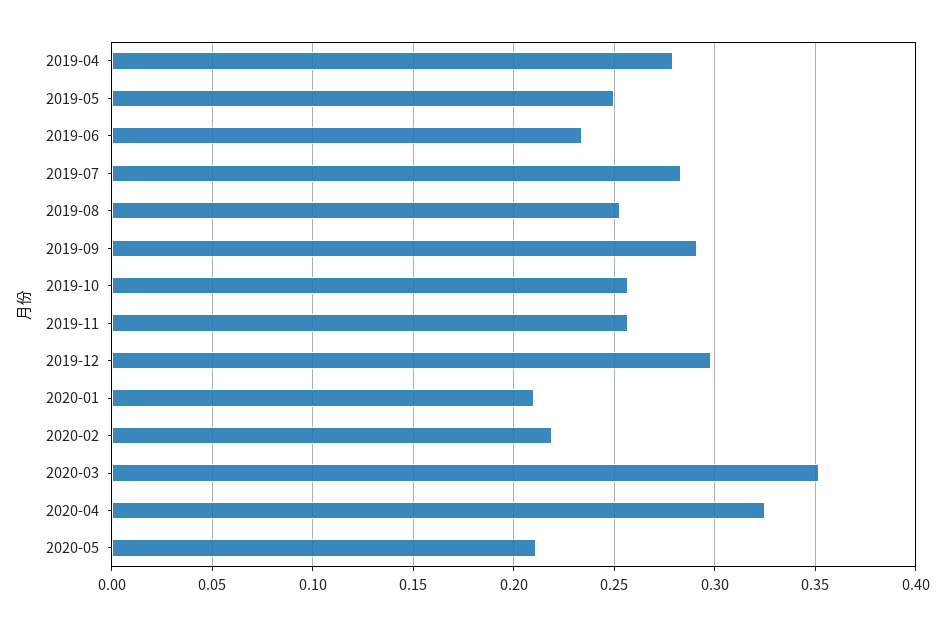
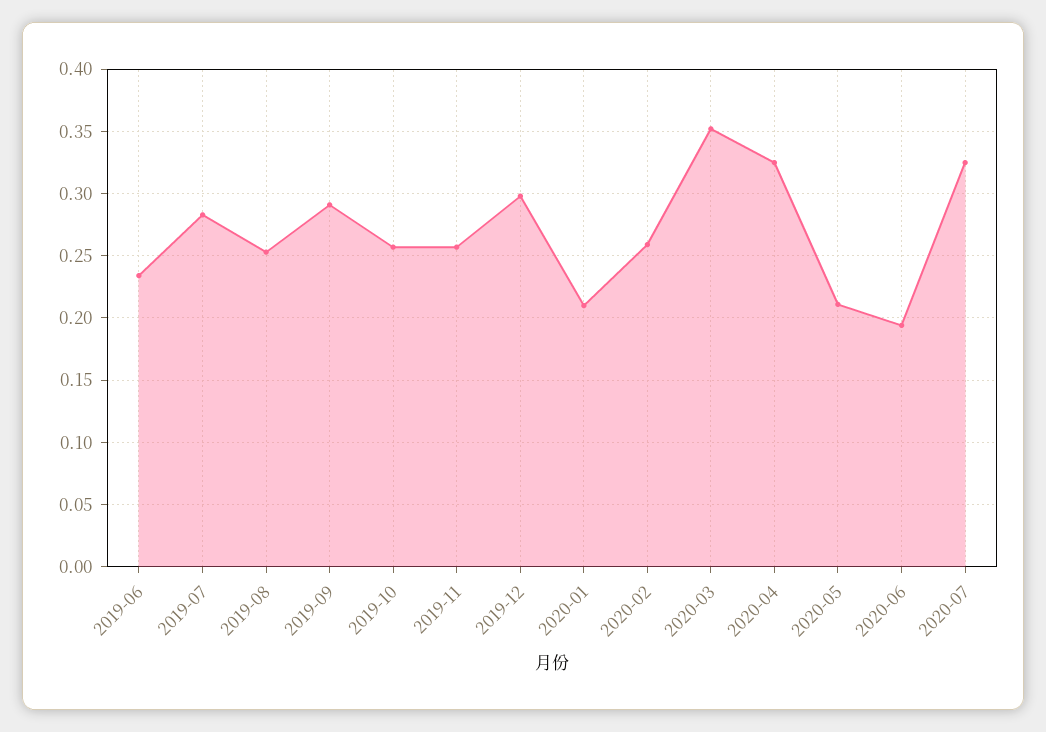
2019-04: 0.28 -> none
2019-05: 0.25 -> none
2020-02: 0.22 -> 0.26
2020-06: none -> 0.195
2020-07: none -> 0.325

